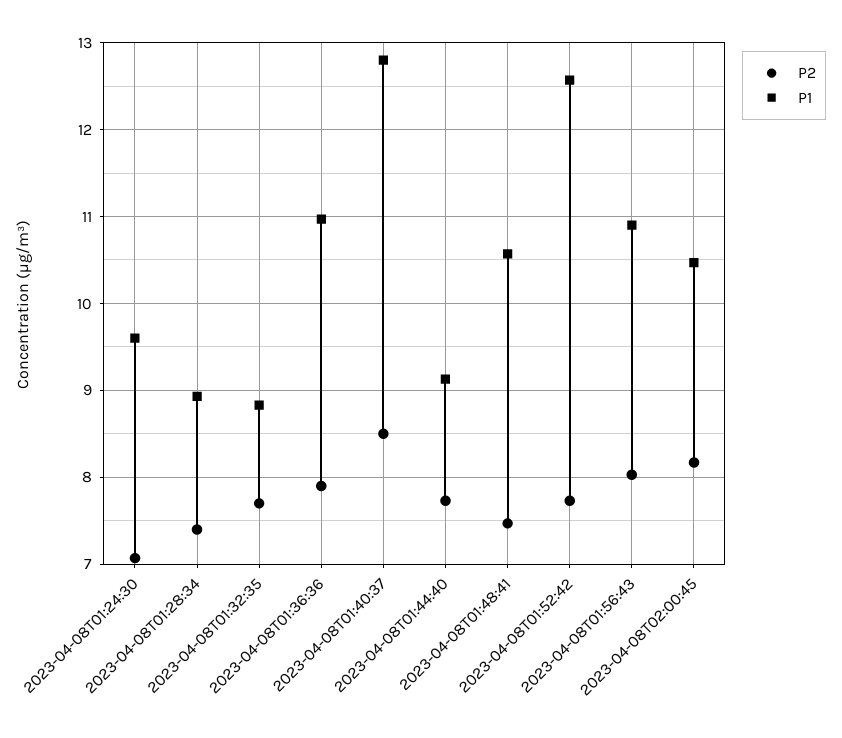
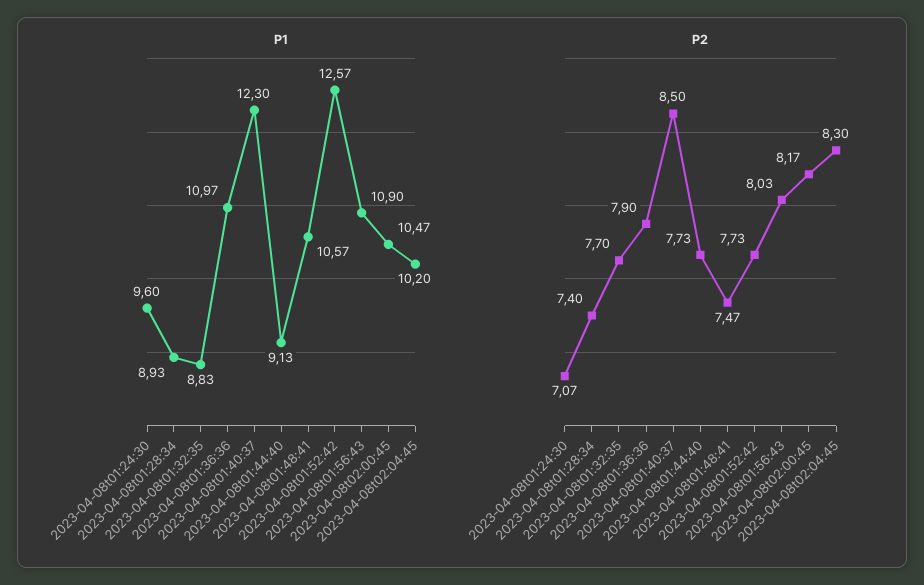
P1, 2023-04-08T01:40:37: 12.8 -> 12.3
P1, 2023-04-08t02:04:45: none -> 10.2
P2, 2023-04-08t02:04:45: none -> 8.3

